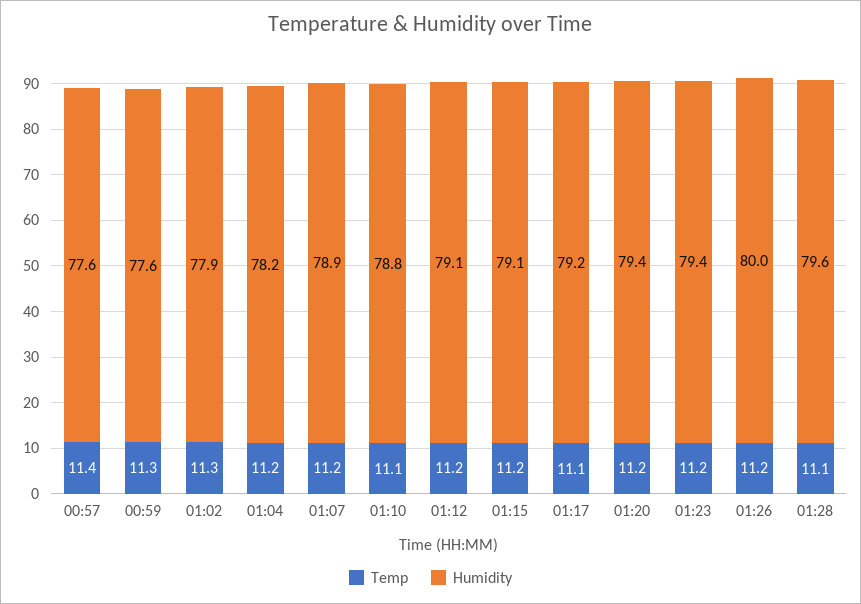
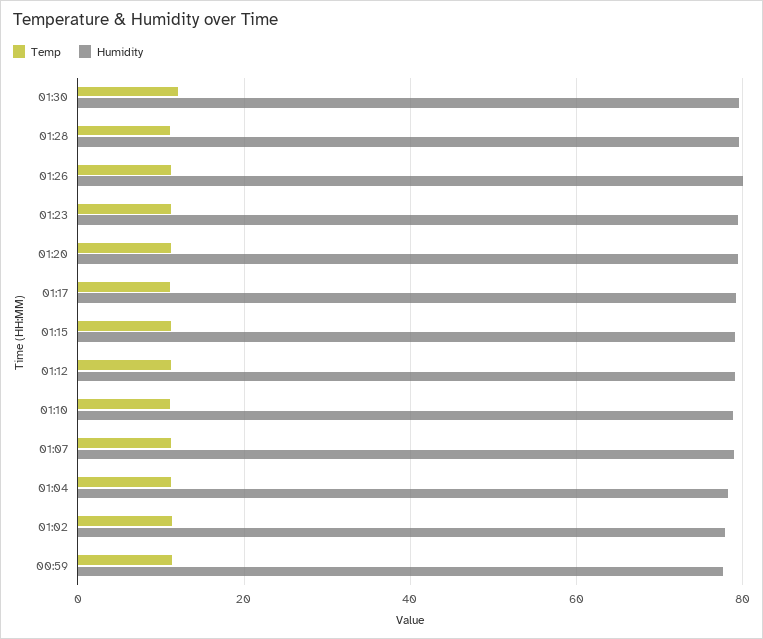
Temp, 00:57: 11.4 -> none
Humidity, 00:57: 77.6 -> none
Temp, 01:30: none -> 12
Humidity, 01:30: none -> 80

